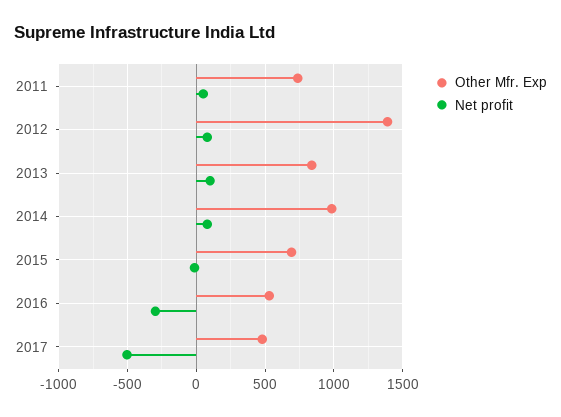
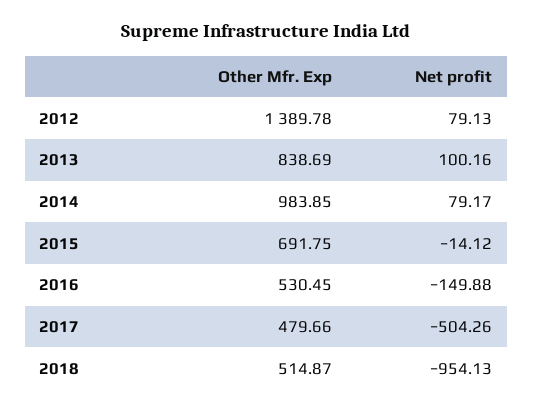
Other Mfr. Exp, 2011: 750 -> none
Net profit, 2011: 50 -> none
Net profit, 2016: -300 -> -149.88
Other Mfr. Exp, 2018: none -> 514.87
Net profit, 2018: none -> -954.13

